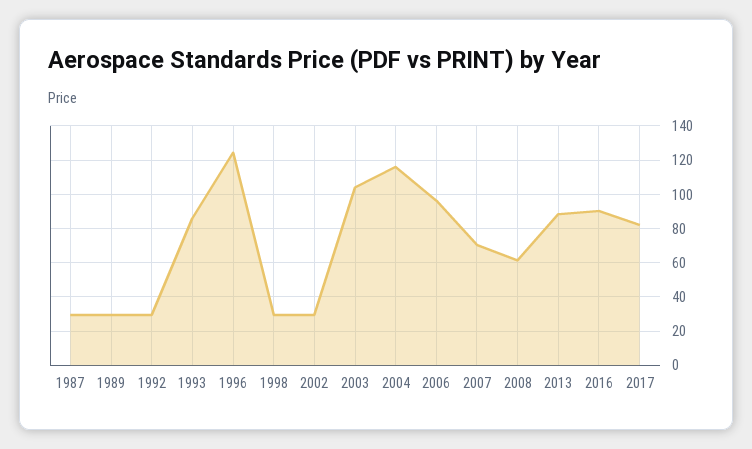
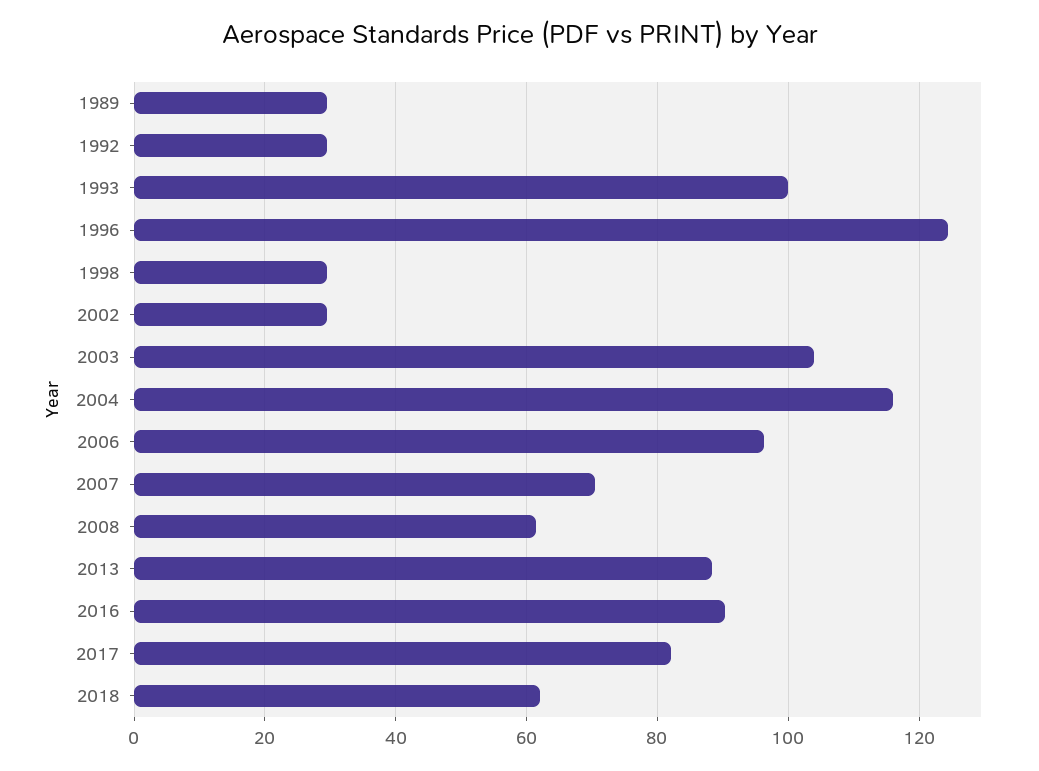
1987: 30 -> none
1993: 85 -> 100
2018: none -> 62

